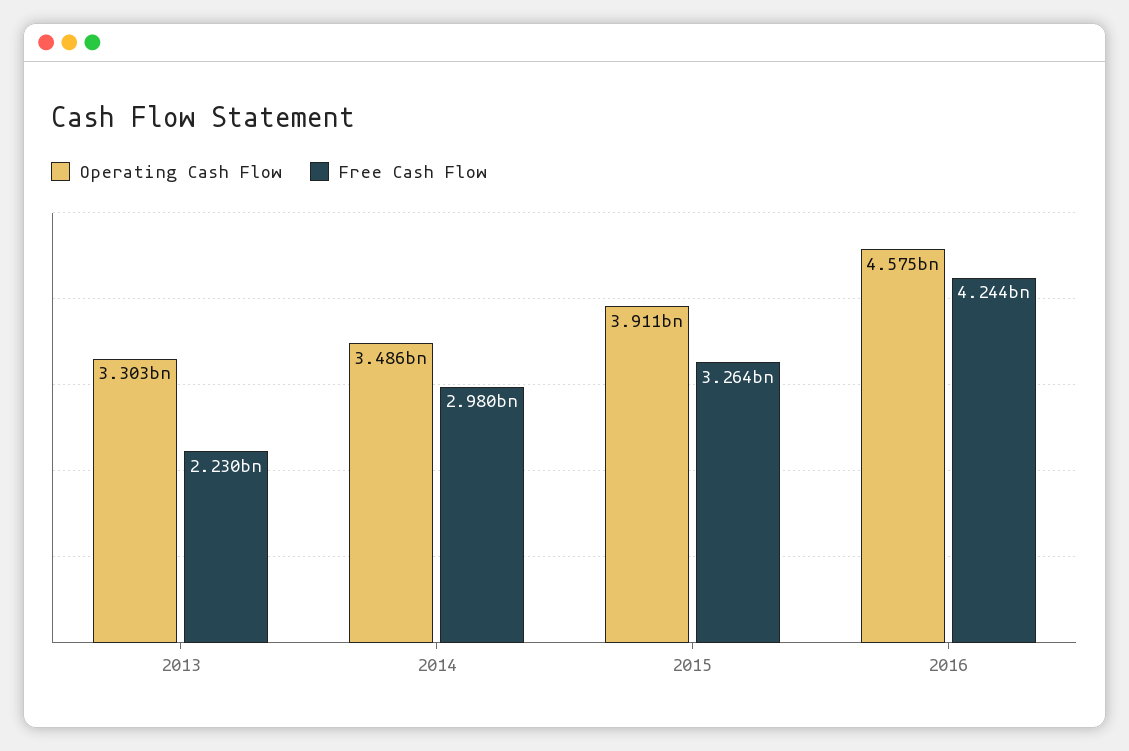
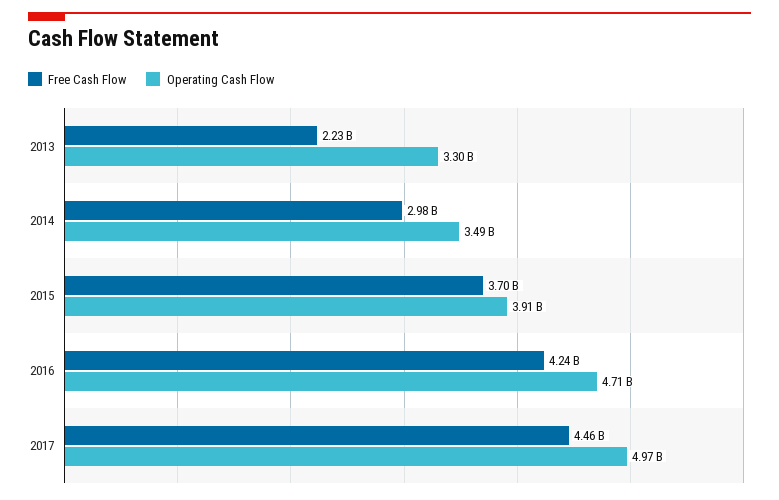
Free Cash Flow, 2015: 3264000000 -> 3700000000
Operating Cash Flow, 2016: 4575000000 -> 4710000000
Free Cash Flow, 2017: none -> 4460000000
Operating Cash Flow, 2017: none -> 4970000000

